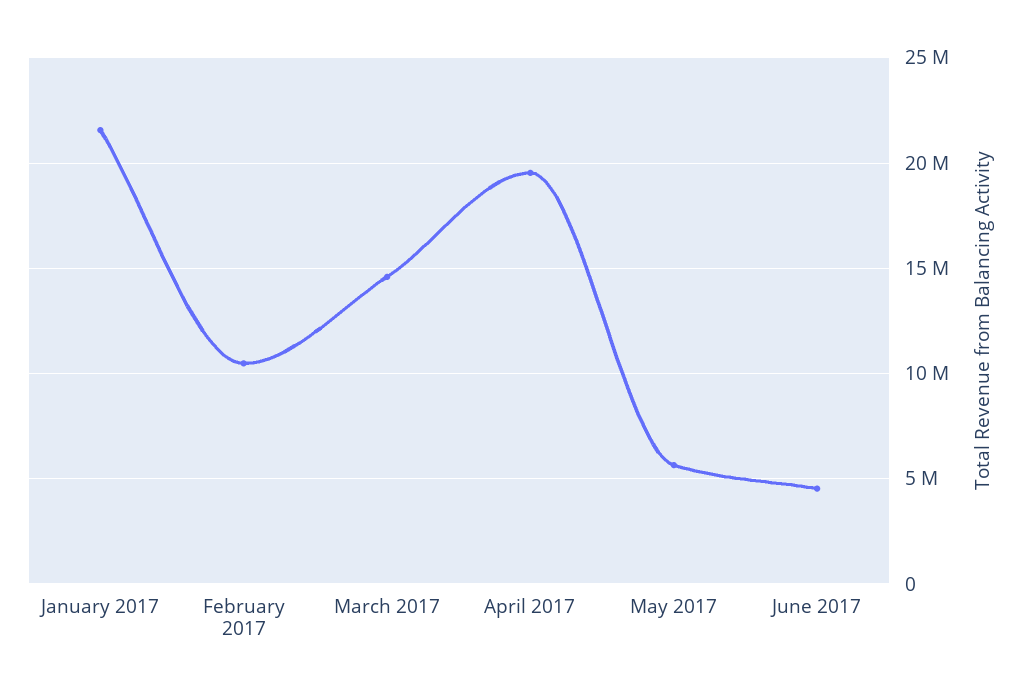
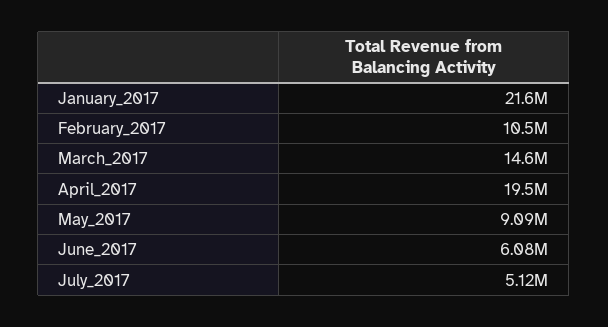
May 2017: 5500000 -> 9090000
June 2017: 4500000 -> 6080000
July_2017: none -> 5120000

